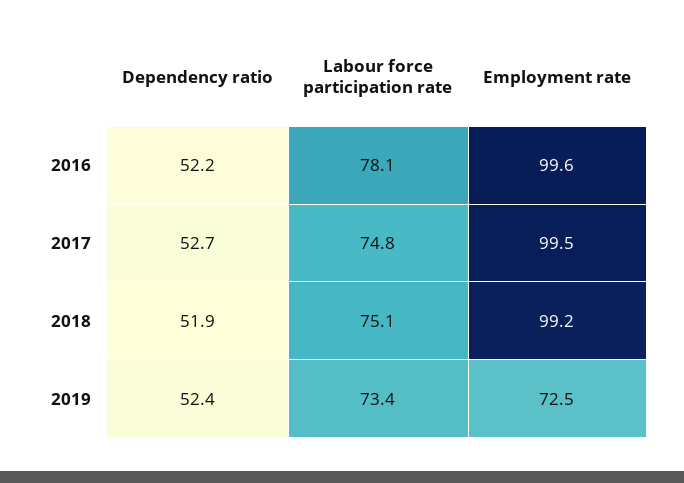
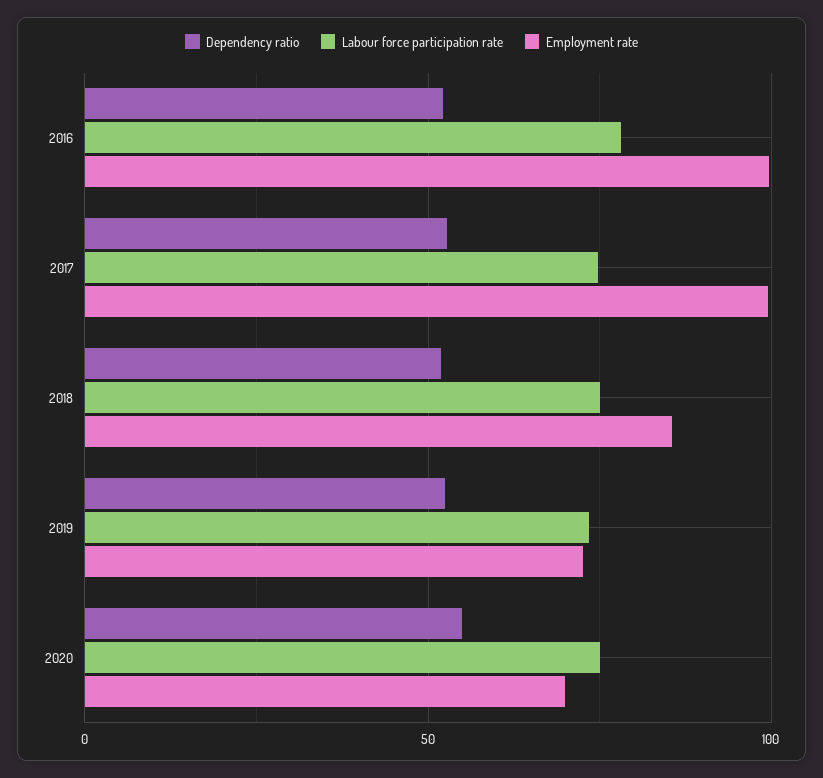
Employment rate, 2018: 99.2 -> 85
Dependency ratio, 2020: none -> 55
Labour force participation rate, 2020: none -> 75
Employment rate, 2020: none -> 70

